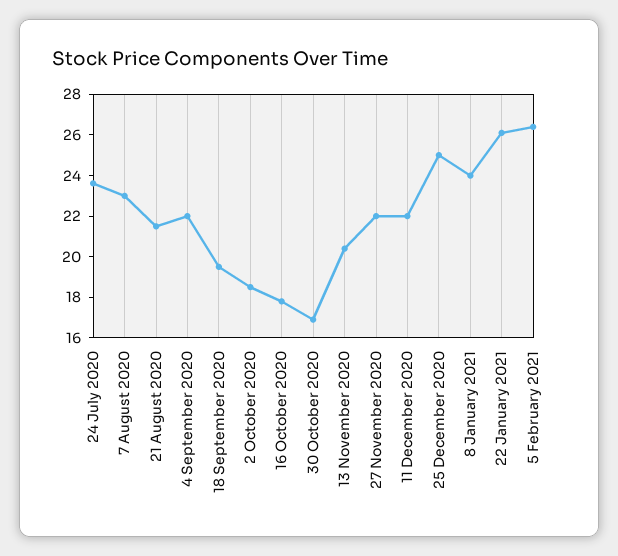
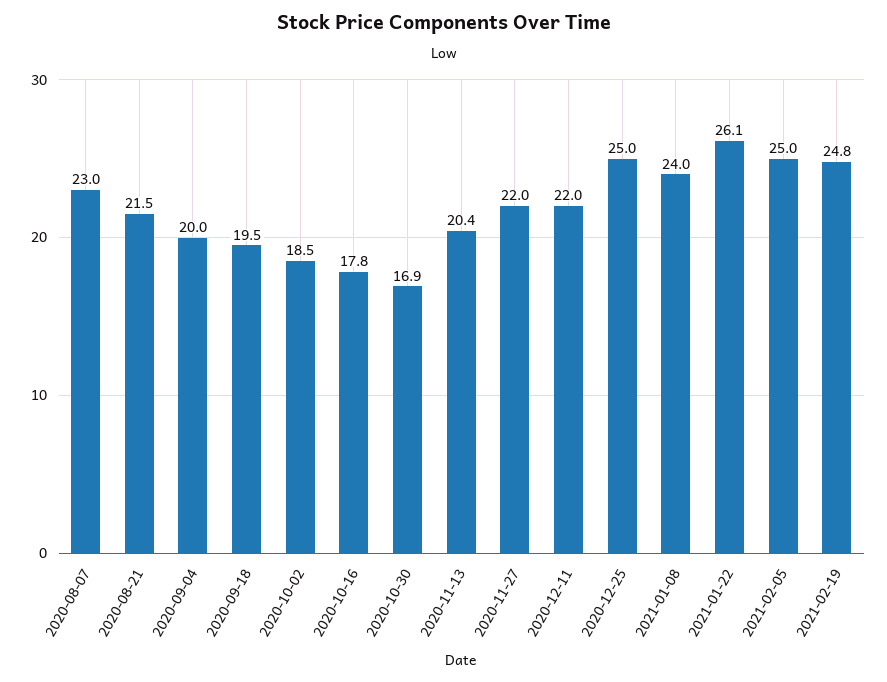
24 July 2020: 23.5 -> none
4 September 2020: 22 -> 20
5 February 2021: 26.5 -> 25
2021-02-19: none -> 24.8

